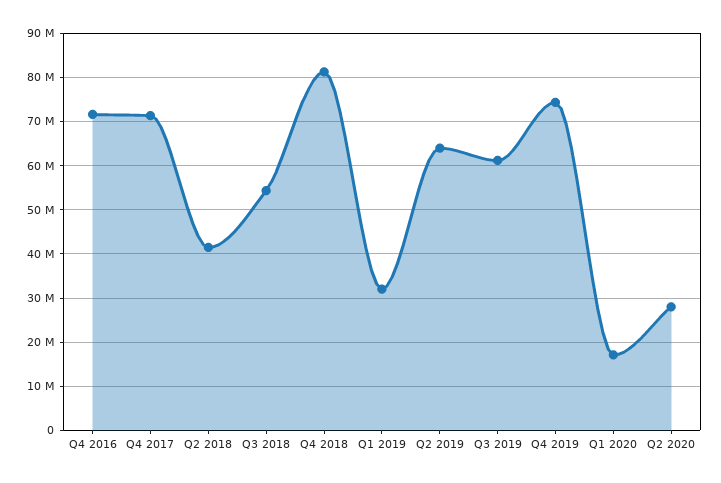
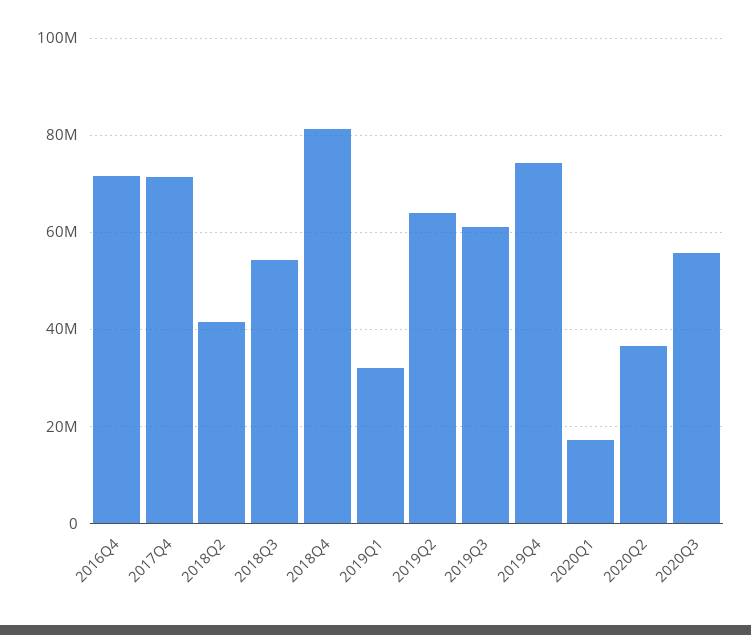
Q2 2020: 28000000 -> 36000000
2020Q3: none -> 56000000

